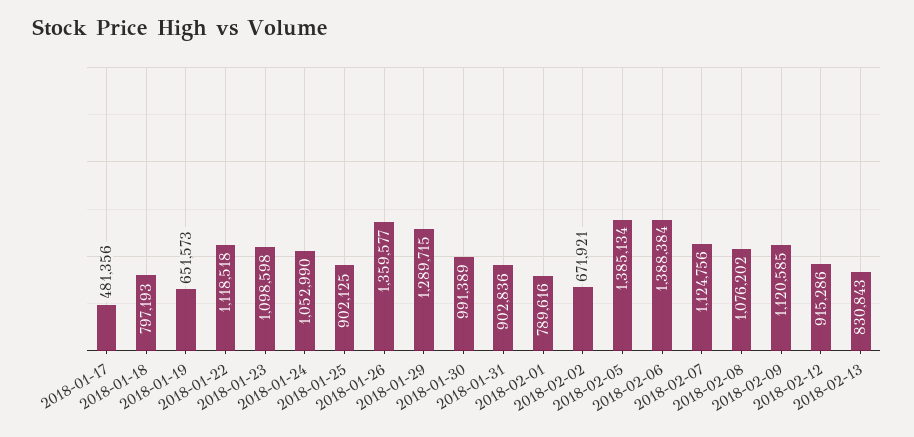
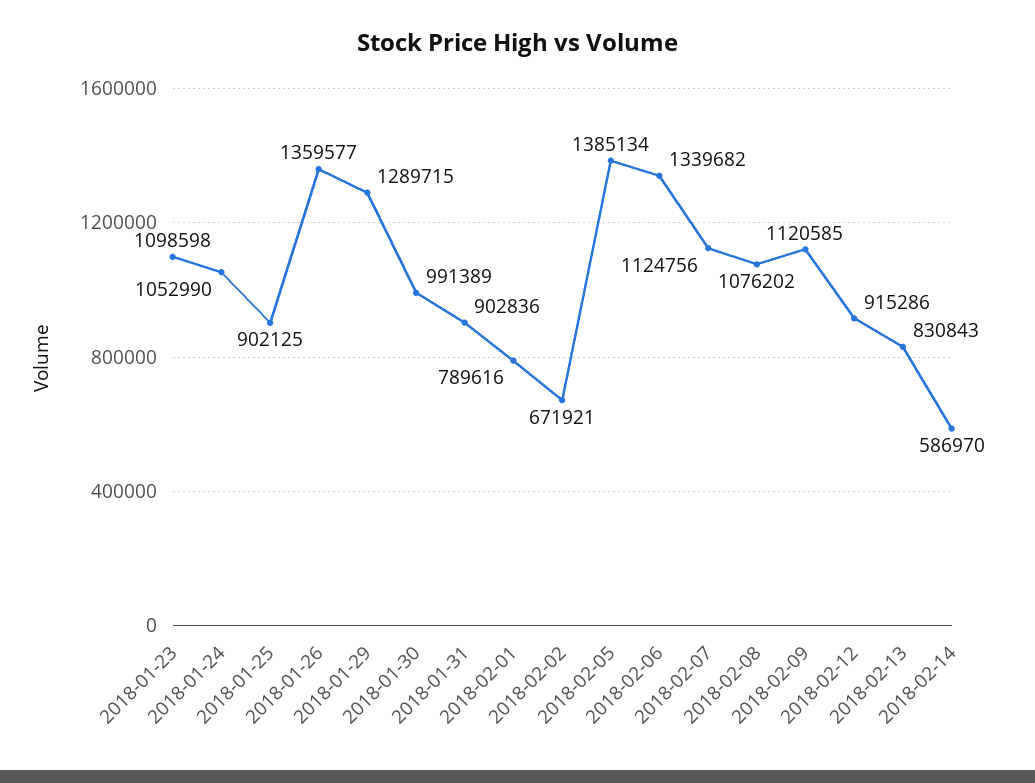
2018-01-17: 481356 -> none
2018-01-18: 797193 -> none
2018-01-19: 651573 -> none
2018-01-22: 1118518 -> none
2018-02-06: 1388384 -> 1339682
2018-02-14: none -> 586970

